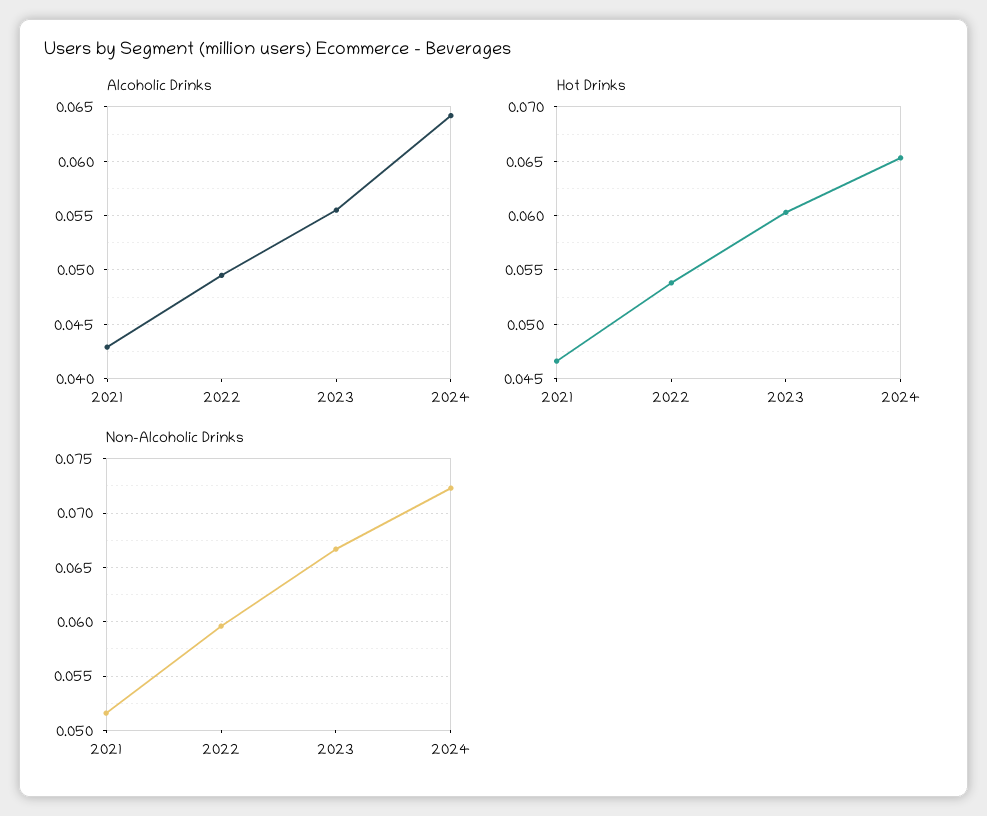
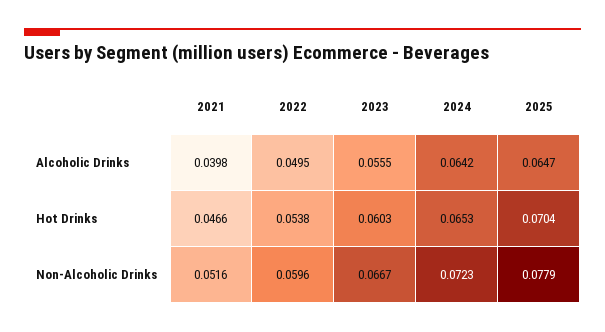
Alcoholic Drinks, 2021: 0.043 -> 0.0398
Alcoholic Drinks, 2025: none -> 0.0647
Hot Drinks, 2025: none -> 0.0704
Non-Alcoholic Drinks, 2025: none -> 0.0779

